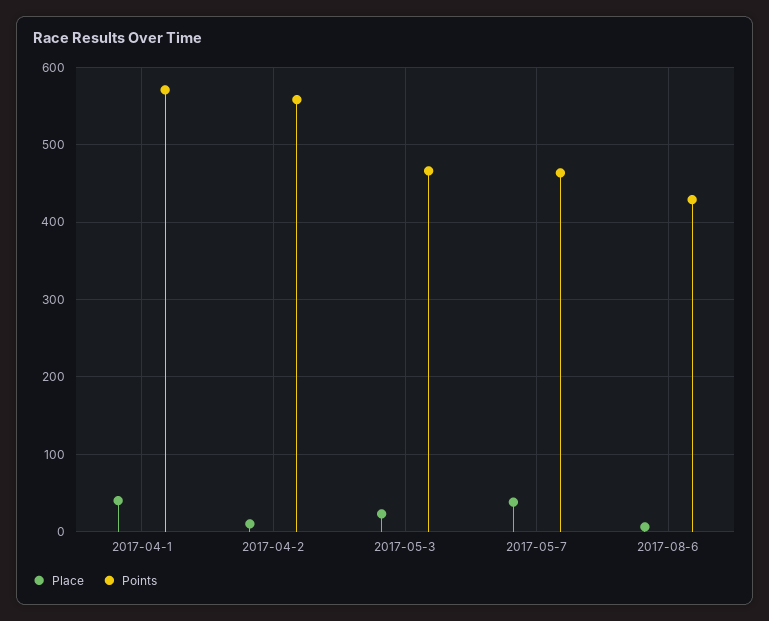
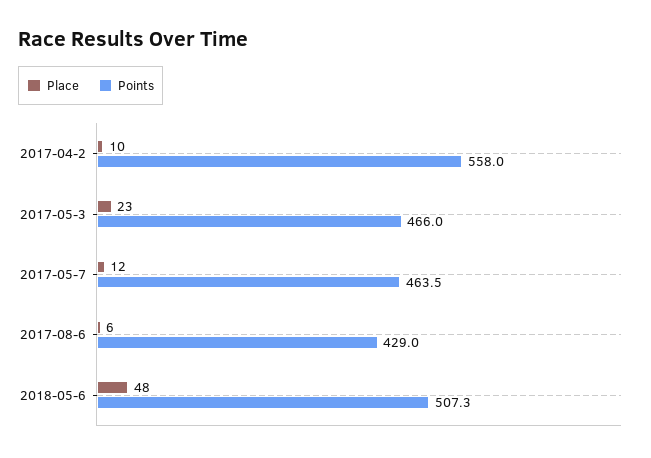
Place, 2017-04-1: 40 -> none
Points, 2017-04-1: 570 -> none
Place, 2017-05-7: 40 -> 12
Place, 2018-05-6: none -> 48
Points, 2018-05-6: none -> 507.3

